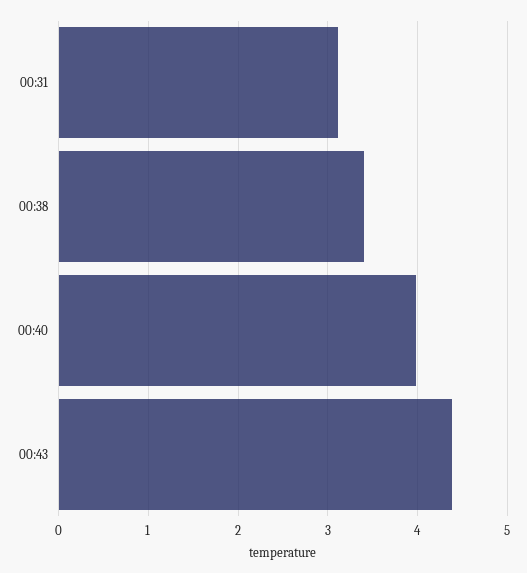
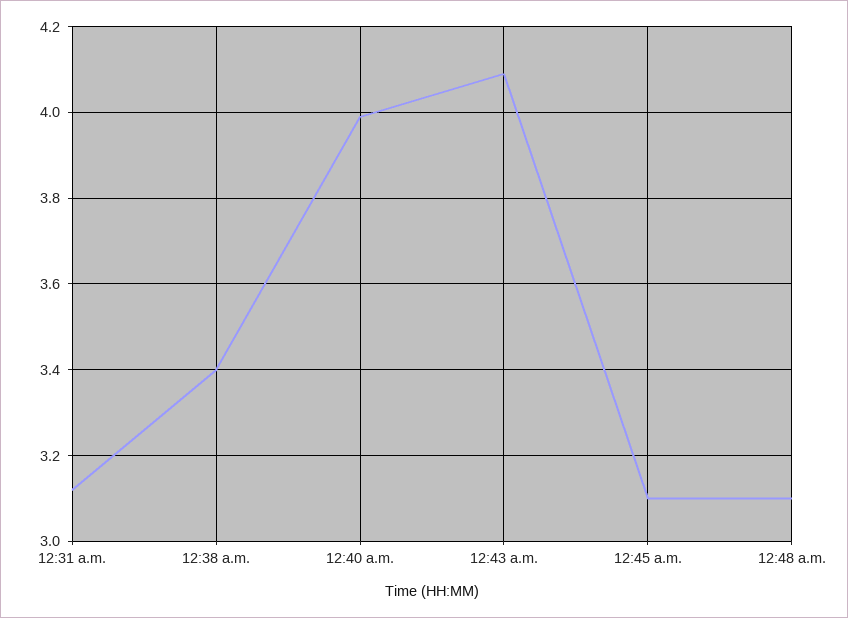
00:43: 4.4 -> 4.1
12:45 a.m.: none -> 3.1
12:48 a.m.: none -> 3.1

